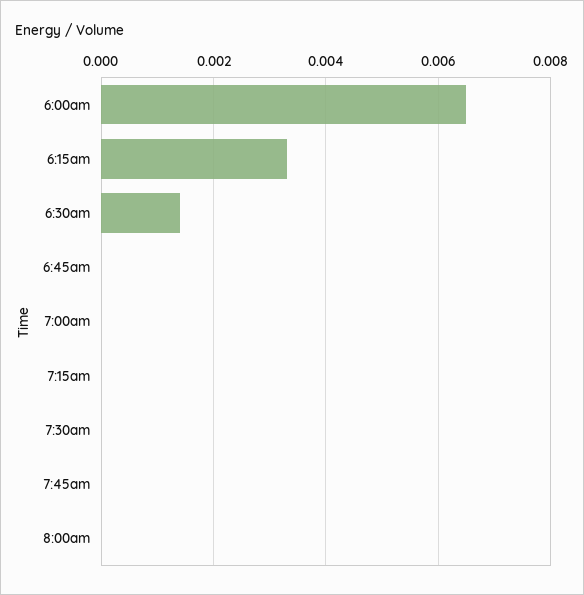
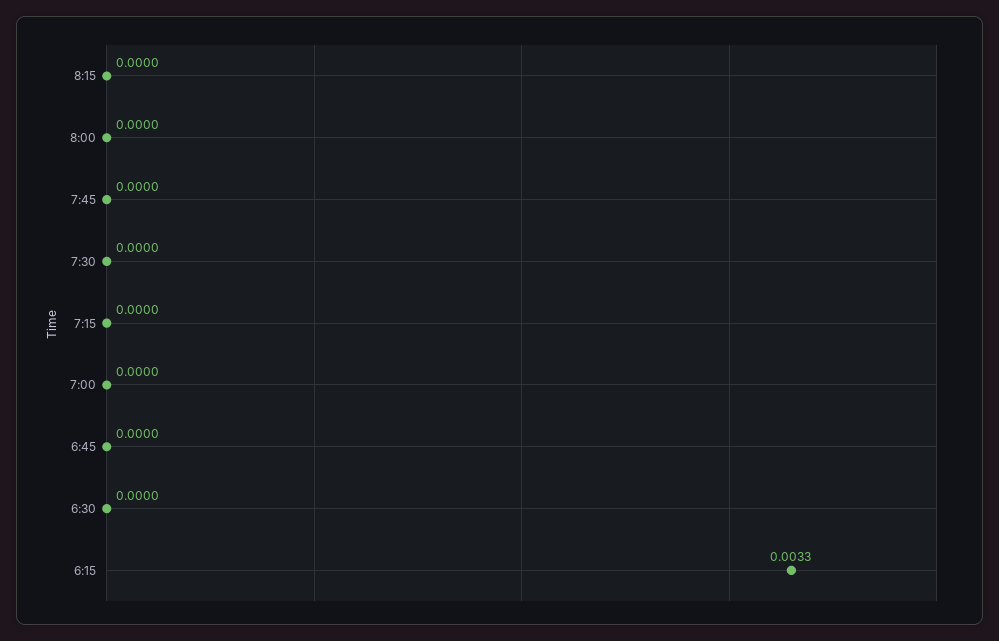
6:00am: 0.0065 -> none
6:30am: 0.0015 -> 0
8:15: none -> 0

